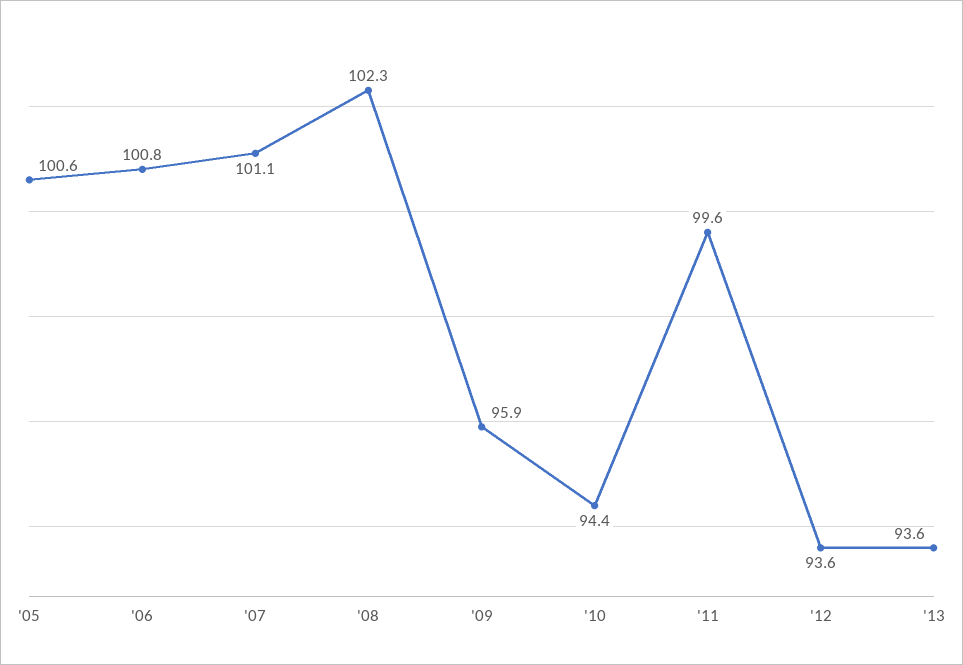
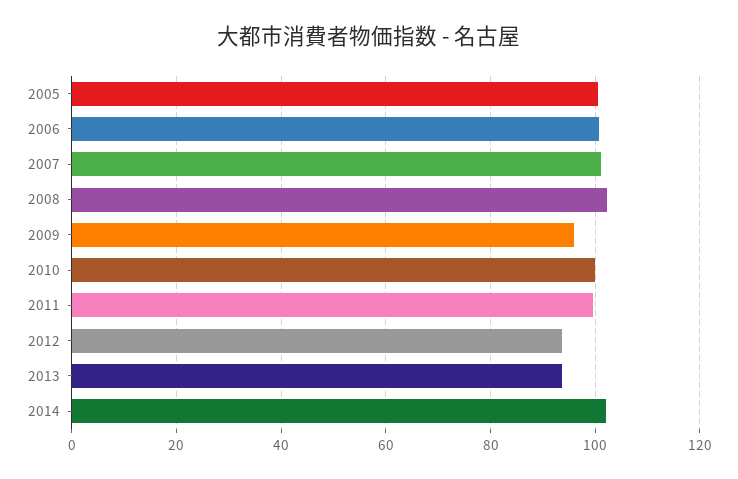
'10: 94.4 -> 100
2014: none -> 102

